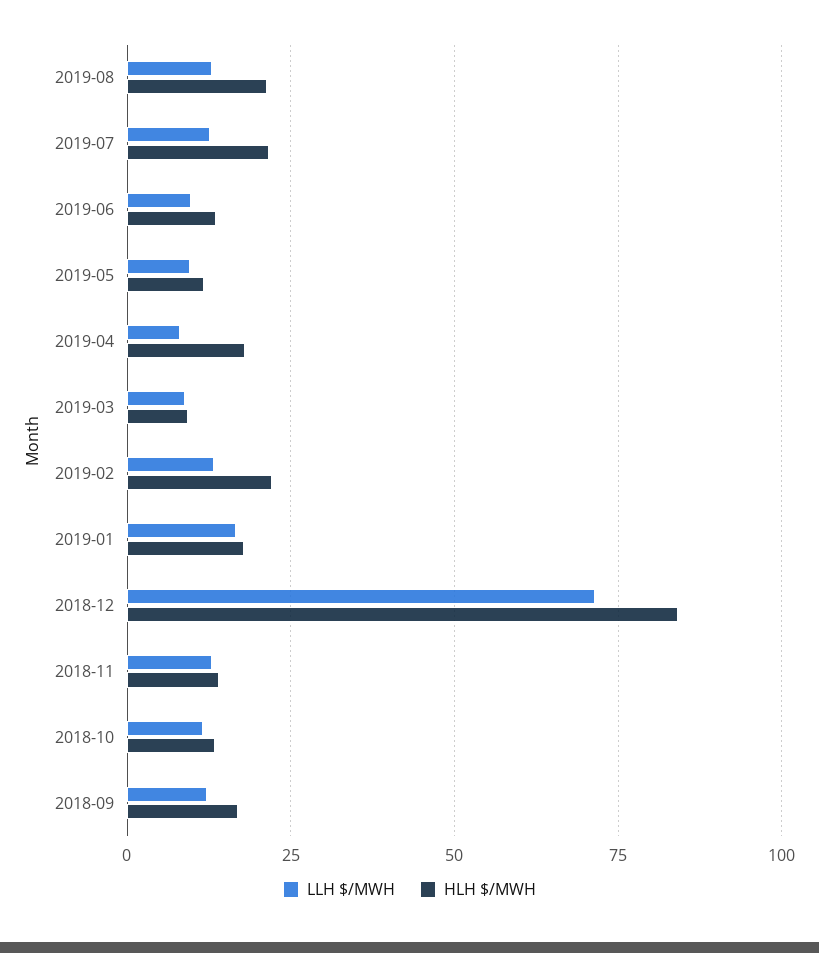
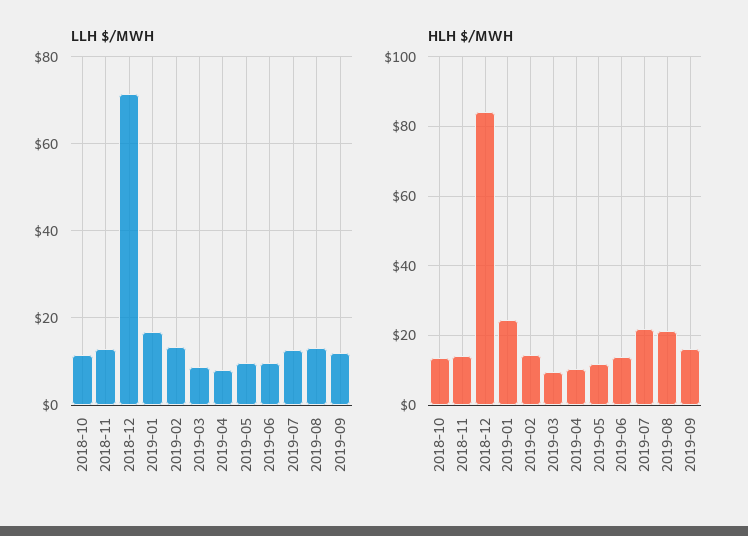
HLH $/MWH, 2019-04: 17.5 -> 10
HLH $/MWH, 2019-02: 22.5 -> 14
HLH $/MWH, 2019-01: 17.5 -> 24
LLH $/MWH, 2018-09: 12.5 -> none
HLH $/MWH, 2018-09: 17.5 -> none
LLH $/MWH, 2019-09: none -> 12
HLH $/MWH, 2019-09: none -> 16

